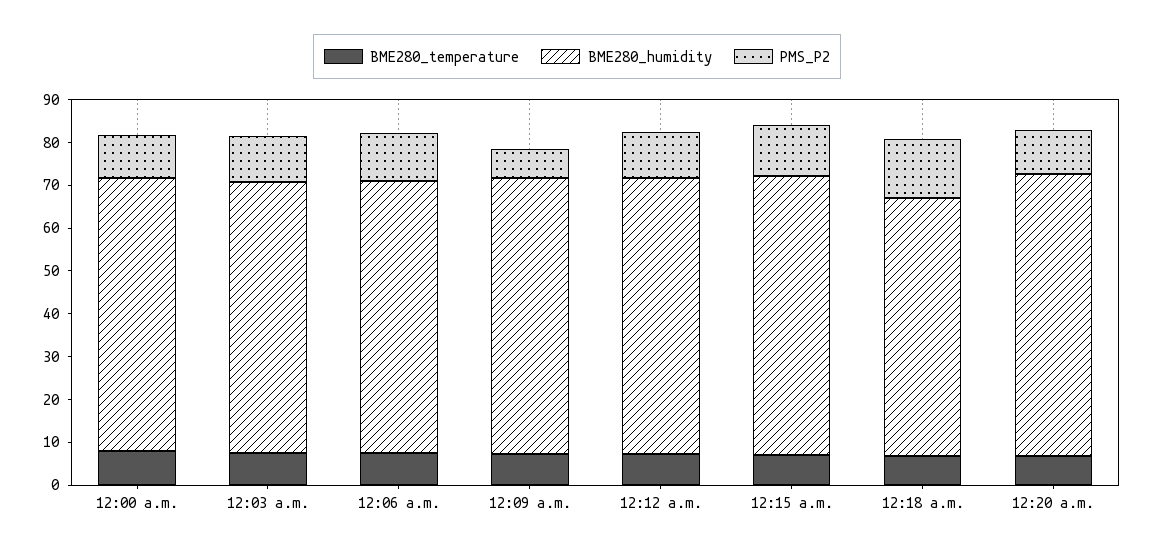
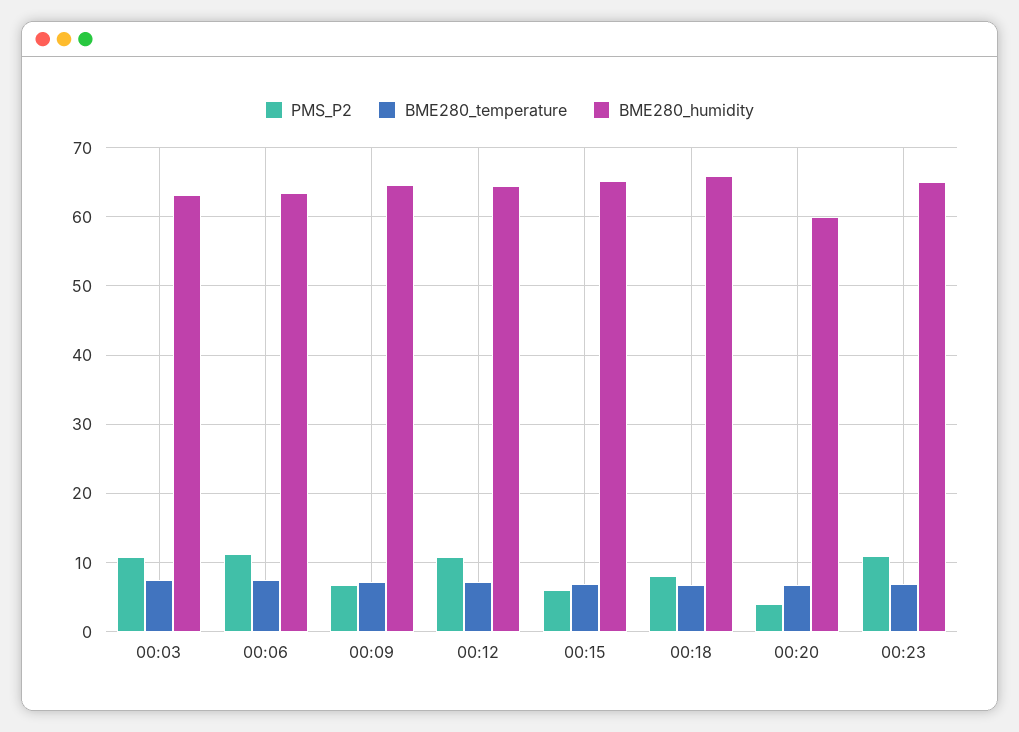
BME280_temperature, 12:00 a.m.: 8 -> none
BME280_humidity, 12:00 a.m.: 64 -> none
PMS_P2, 12:00 a.m.: 10 -> none
PMS_P2, 12:15 a.m.: 12 -> 6
BME280_humidity, 12:18 a.m.: 60 -> 66
PMS_P2, 12:18 a.m.: 14 -> 8
BME280_humidity, 12:20 a.m.: 66 -> 60
PMS_P2, 12:20 a.m.: 10 -> 4
PMS_P2, 00:23: none -> 11
BME280_temperature, 00:23: none -> 7
BME280_humidity, 00:23: none -> 65

